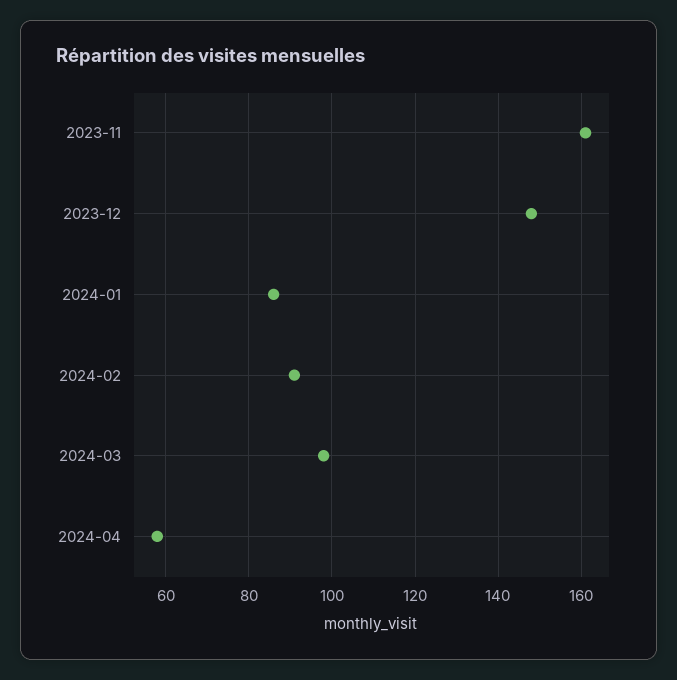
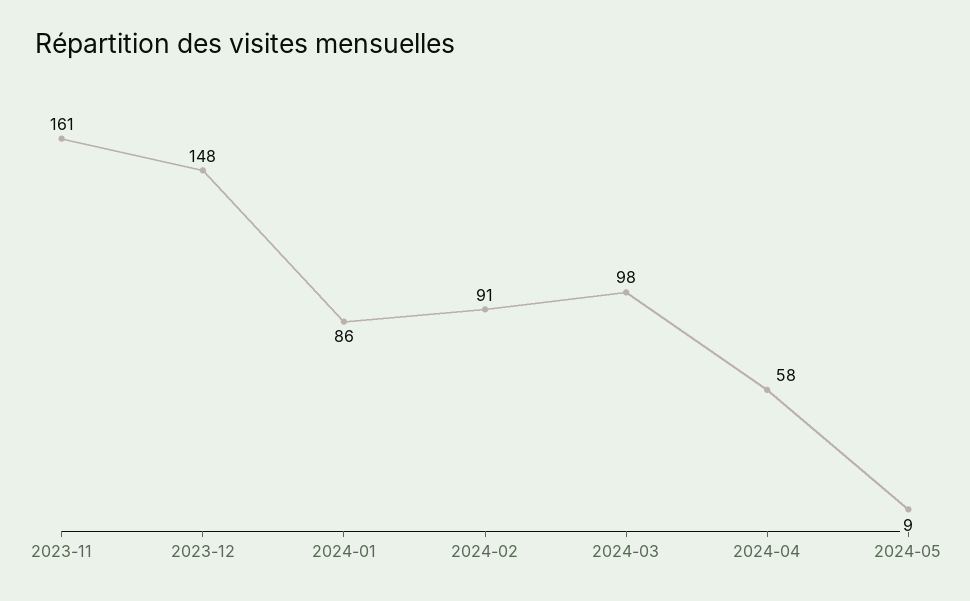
2024-05: none -> 9

